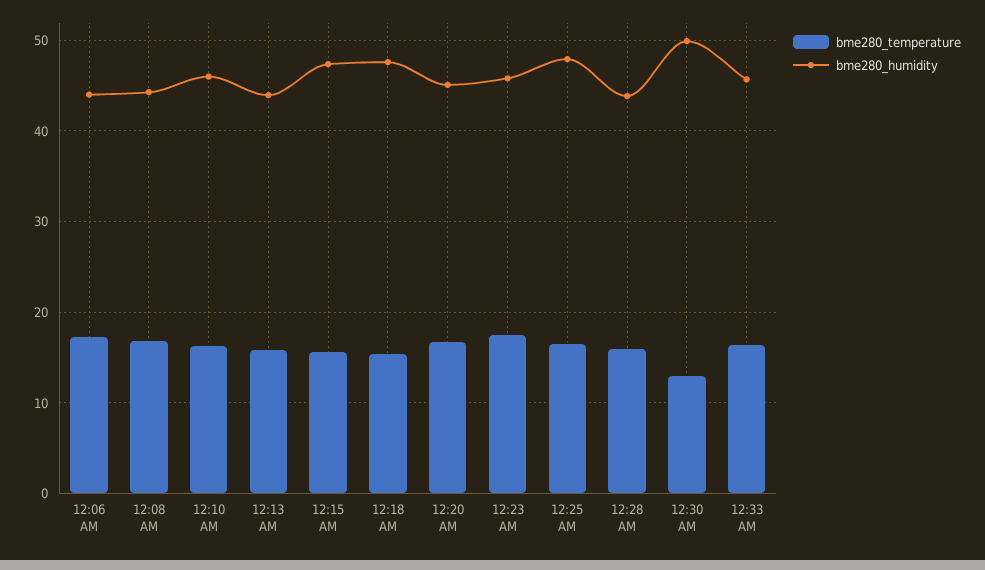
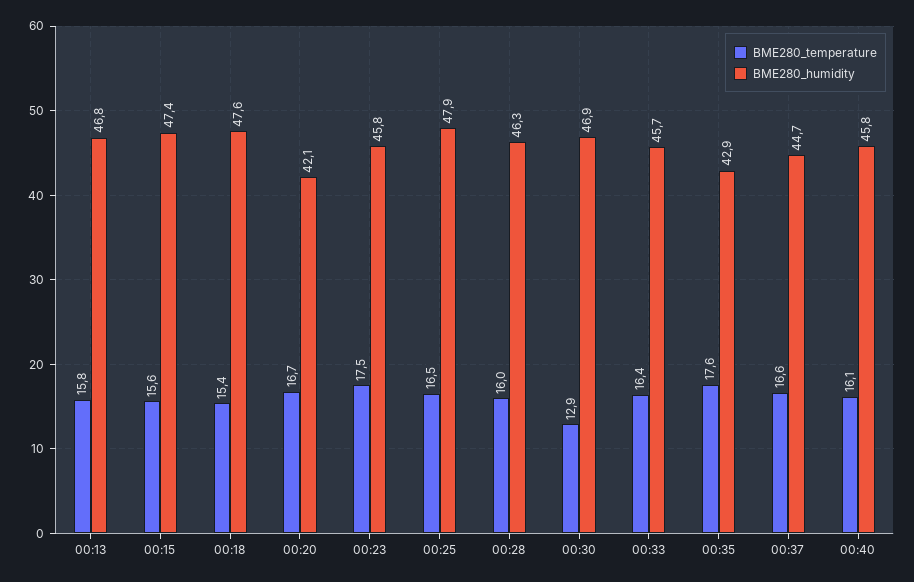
bme280_temperature, 12:06 AM: 17 -> none
bme280_humidity, 12:06 AM: 44 -> none
bme280_temperature, 12:08 AM: 17 -> none
bme280_humidity, 12:08 AM: 44 -> none
bme280_temperature, 12:10 AM: 16 -> none
bme280_humidity, 12:10 AM: 46 -> none
bme280_humidity, 12:13 AM: 44 -> 46.8
bme280_humidity, 12:20 AM: 45 -> 42.1
bme280_humidity, 12:28 AM: 44 -> 46.3
bme280_humidity, 12:30 AM: 50 -> 46.9
bme280_temperature, 00:35: none -> 17.6
bme280_humidity, 00:35: none -> 42.9
bme280_temperature, 00:37: none -> 16.6
bme280_humidity, 00:37: none -> 44.7
bme280_temperature, 00:40: none -> 16.1
bme280_humidity, 00:40: none -> 45.8

